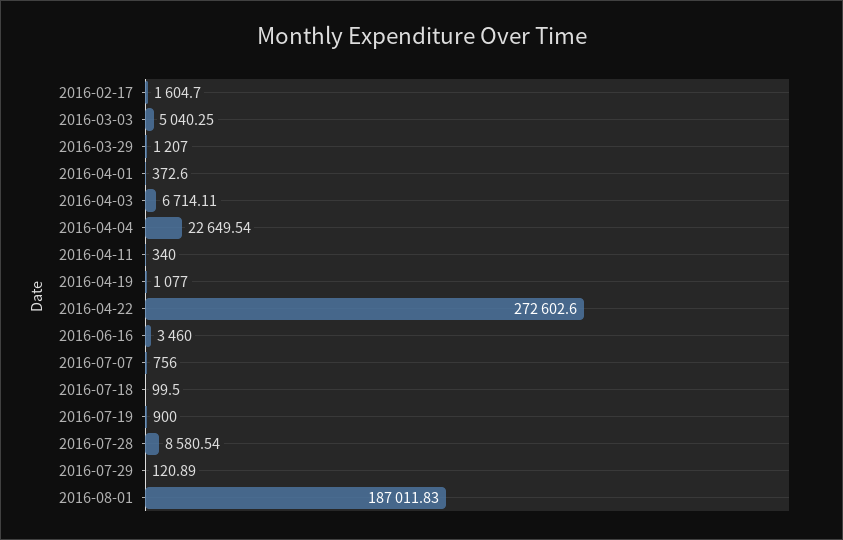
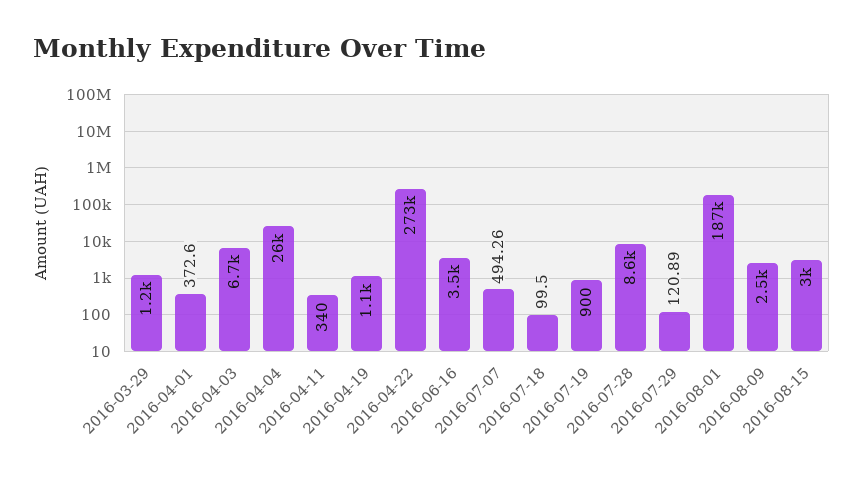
2016-02-17: 1604.7 -> none
2016-03-03: 5040.25 -> none
2016-04-04: 22649.54 -> 26000
2016-07-07: 756 -> 494.26
2016-08-09: none -> 2500
2016-08-15: none -> 3000

